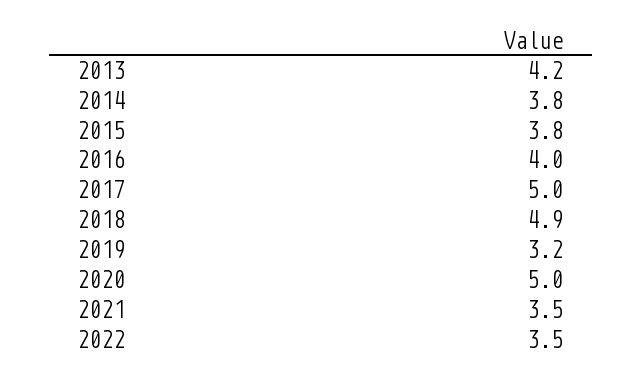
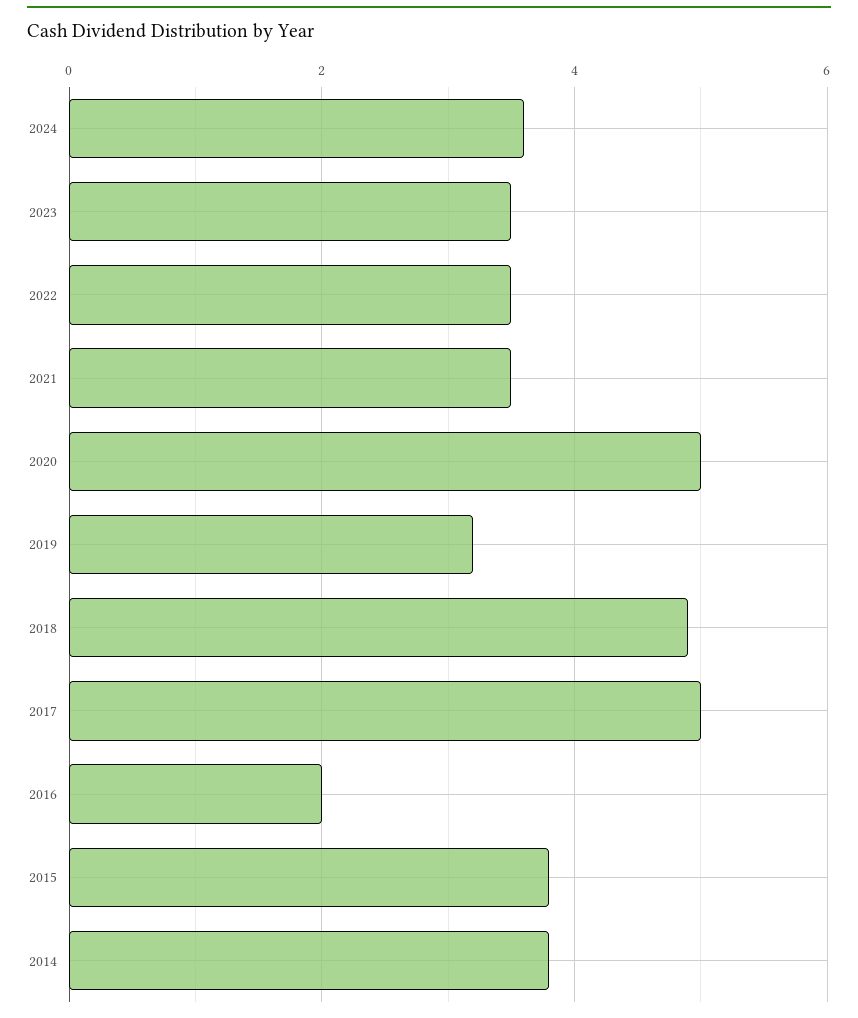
2013: 4.2 -> none
2016: 4 -> 2
2024: none -> 3.5
2023: none -> 3.5

